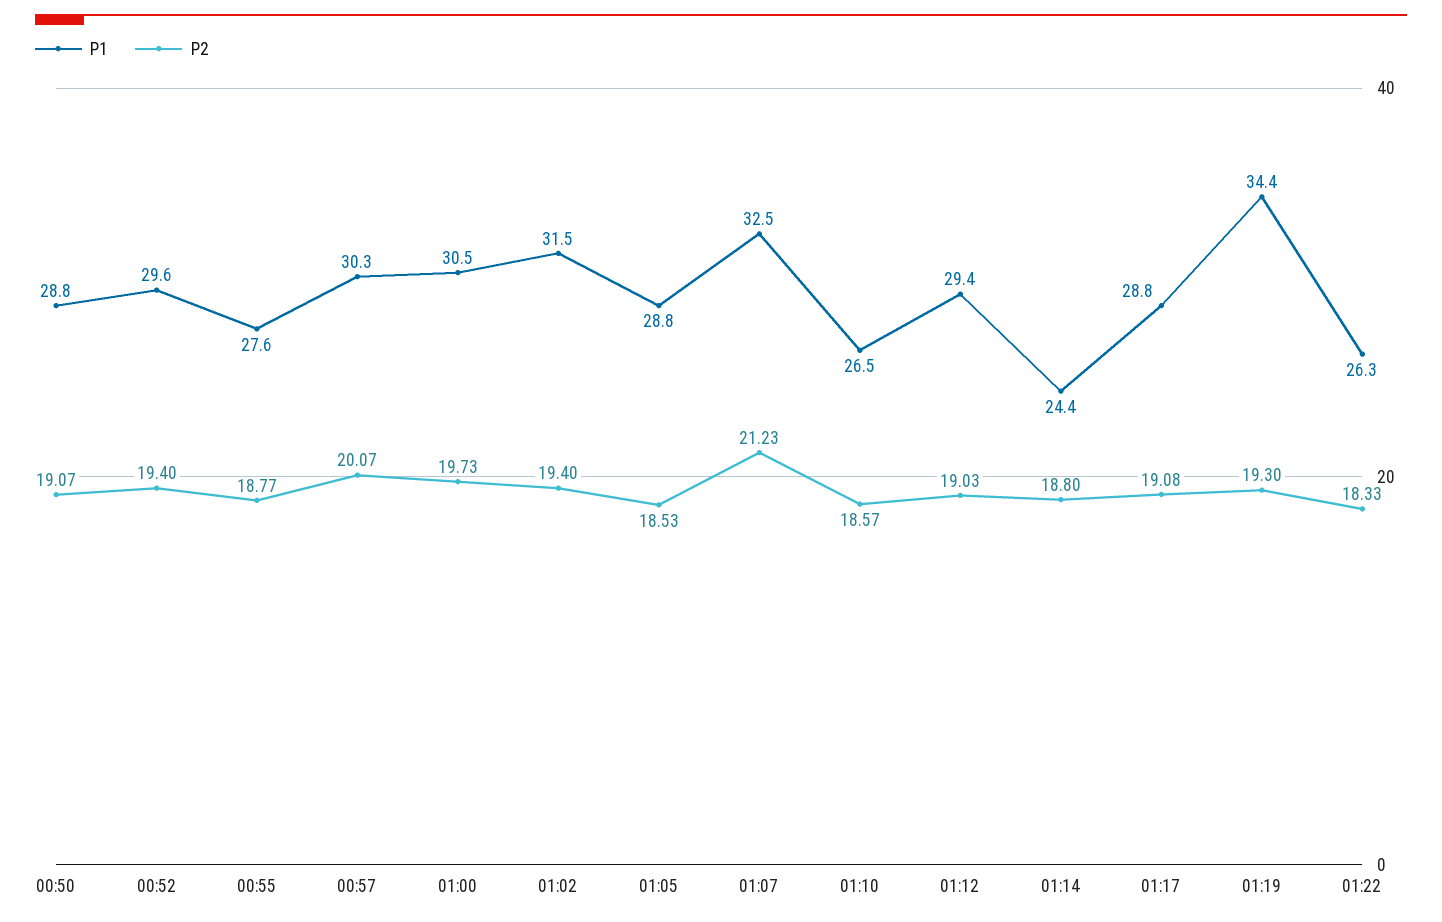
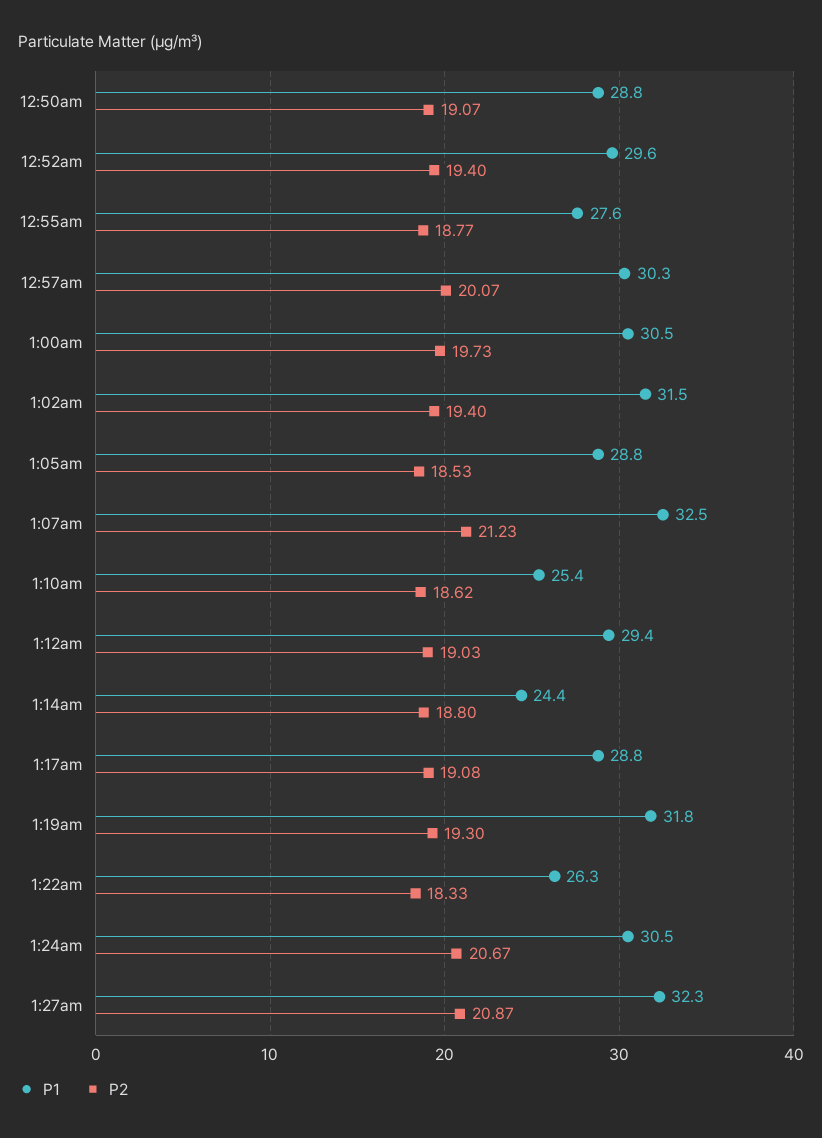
P1, 01:10: 26.5 -> 25.4
P2, 01:10: 18.57 -> 18.62
P1, 01:19: 34.4 -> 31.8
P1, 1:24am: none -> 30.5
P2, 1:24am: none -> 20.67
P1, 1:27am: none -> 32.3
P2, 1:27am: none -> 20.87

